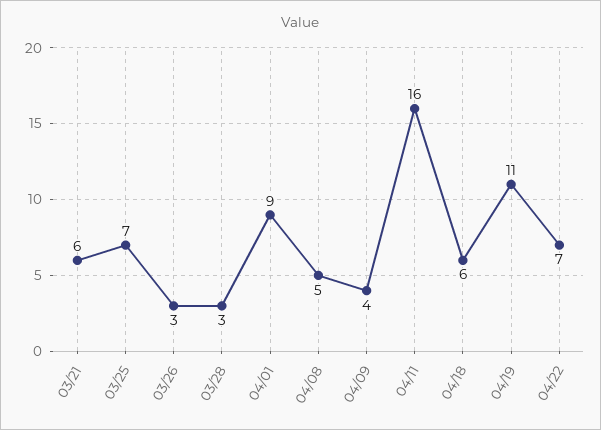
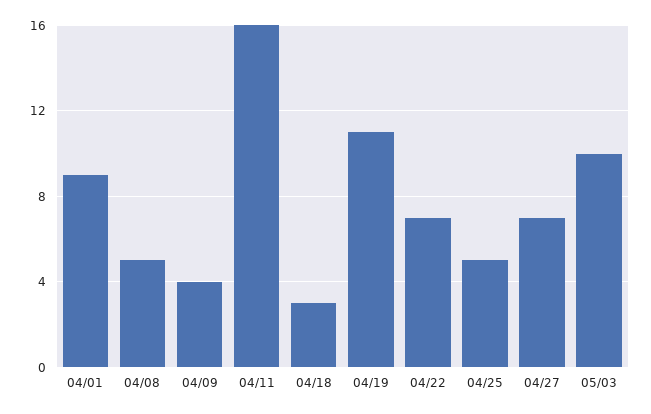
03/21: 6 -> none
03/25: 7 -> none
03/26: 3 -> none
03/28: 3 -> none
04/18: 6 -> 3
04/25: none -> 5
04/27: none -> 7
05/03: none -> 10

